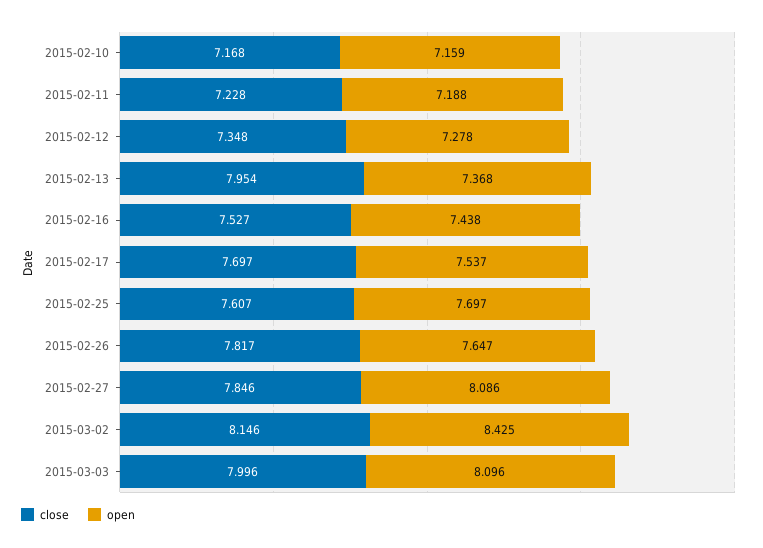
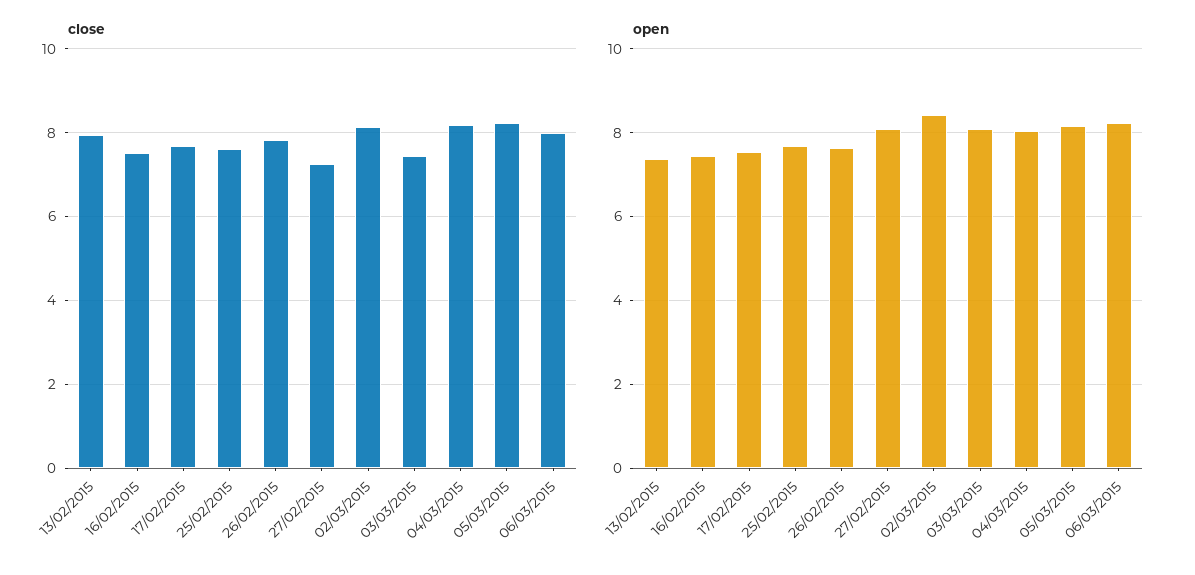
close, 2015-02-10: 7.168 -> none
open, 2015-02-10: 7.159 -> none
close, 2015-02-11: 7.228 -> none
open, 2015-02-11: 7.188 -> none
close, 2015-02-12: 7.348 -> none
open, 2015-02-12: 7.278 -> none
close, 2015-02-27: 7.846 -> 7.2
close, 2015-03-03: 7.996 -> 7.4
close, 04/03/2015: none -> 8.2
close, 05/03/2015: none -> 8.2
close, 06/03/2015: none -> 8
open, 04/03/2015: none -> 8
open, 05/03/2015: none -> 8.2
open, 06/03/2015: none -> 8.2

